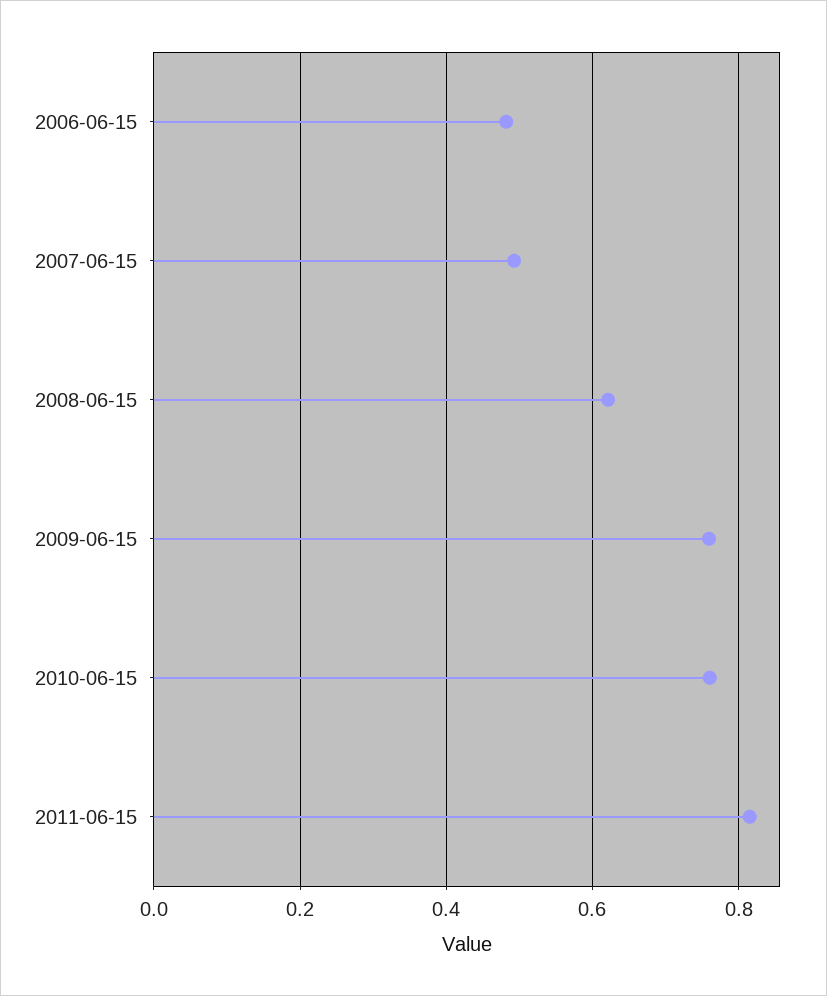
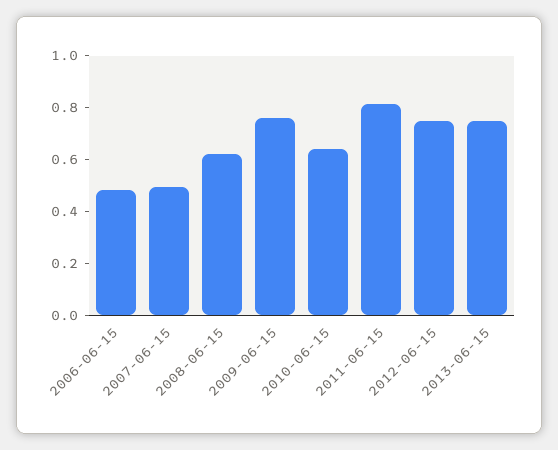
2010-06-15: 0.76 -> 0.65
2012-06-15: none -> 0.75
2013-06-15: none -> 0.75

